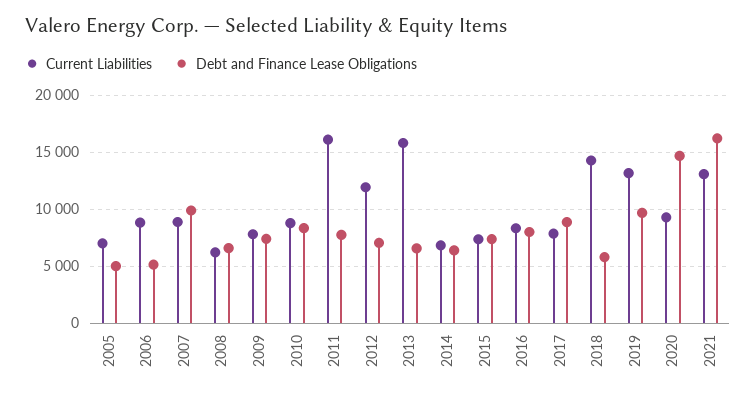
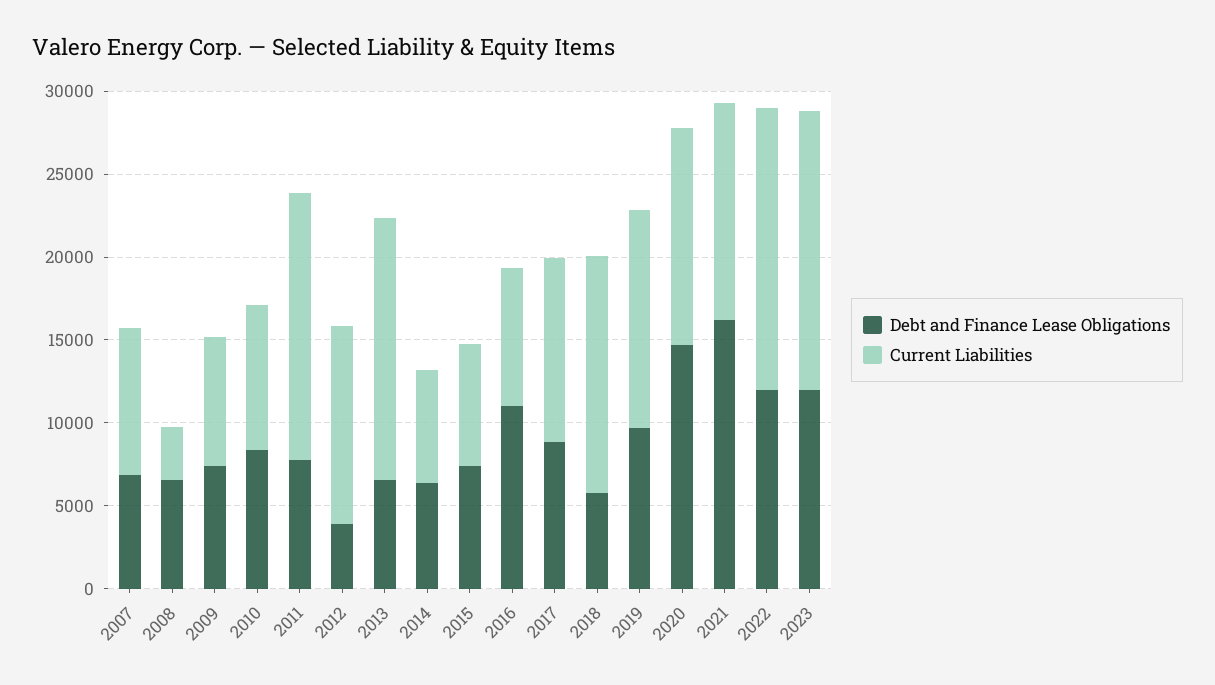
Current Liabilities, 2005: 7000 -> none
Debt and Finance Lease Obligations, 2005: 5000 -> none
Current Liabilities, 2006: 9000 -> none
Debt and Finance Lease Obligations, 2006: 5000 -> none
Debt and Finance Lease Obligations, 2007: 10000 -> 7000
Current Liabilities, 2008: 6000 -> 3000
Debt and Finance Lease Obligations, 2012: 7000 -> 4000
Debt and Finance Lease Obligations, 2016: 8000 -> 11000
Current Liabilities, 2017: 8000 -> 11000
Current Liabilities, 2020: 9000 -> 13000
Debt and Finance Lease Obligations, 2022: none -> 12000
Current Liabilities, 2022: none -> 17000
Debt and Finance Lease Obligations, 2023: none -> 12000
Current Liabilities, 2023: none -> 17000

